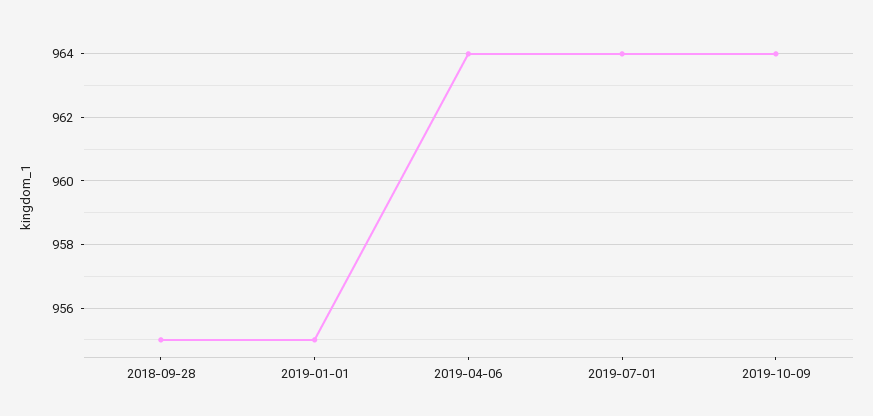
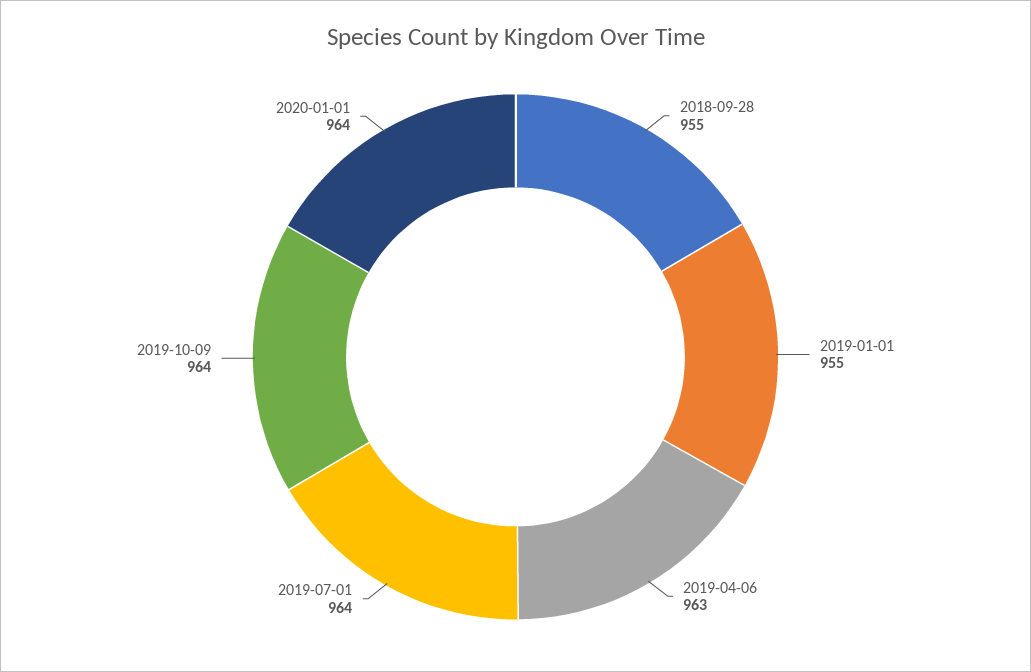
2019-04-06: 964 -> 963
2020-01-01: none -> 964

